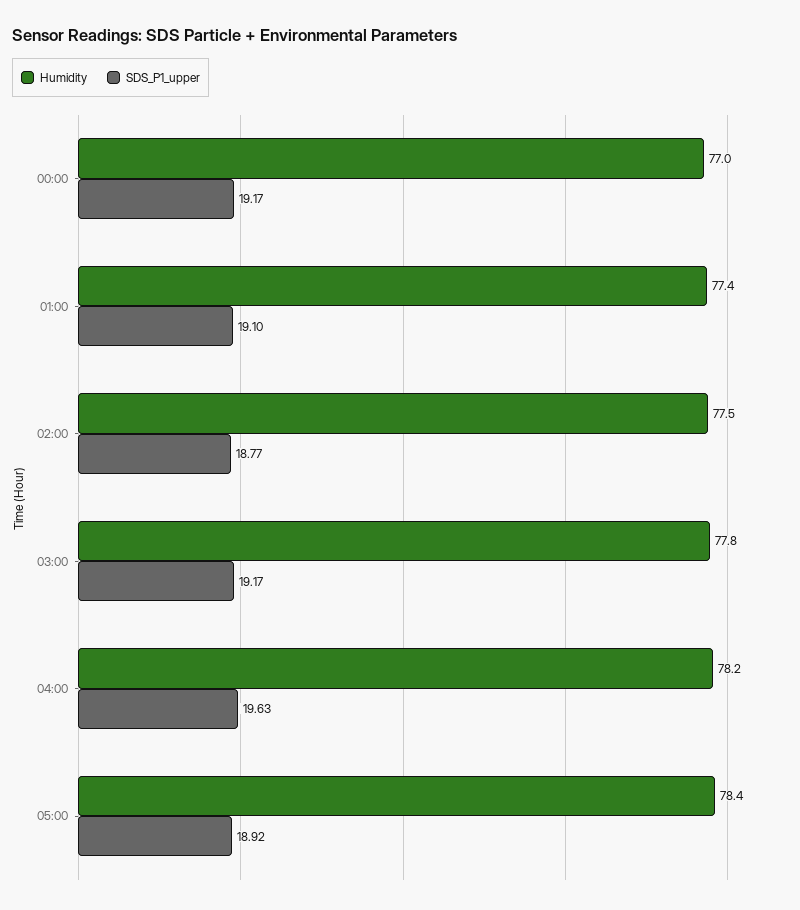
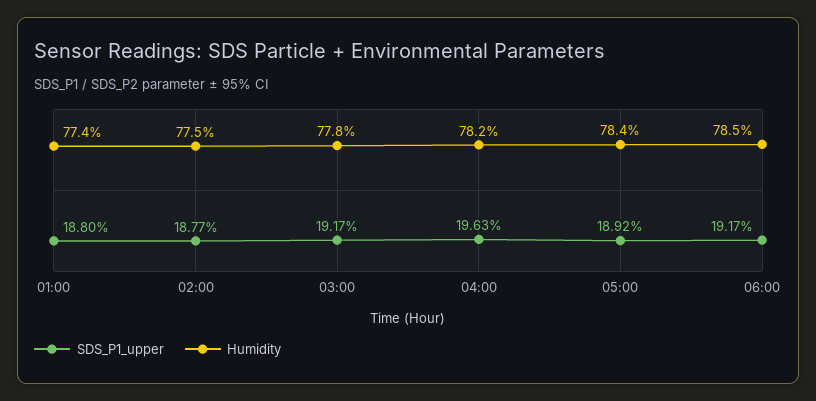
Humidity, 00:00: 77 -> none
SDS_P1_upper, 00:00: 19.17 -> none
SDS_P1_upper, 01:00: 19.1 -> 18.8
SDS_P1_upper, 06:00: none -> 19.17
Humidity, 06:00: none -> 78.5

